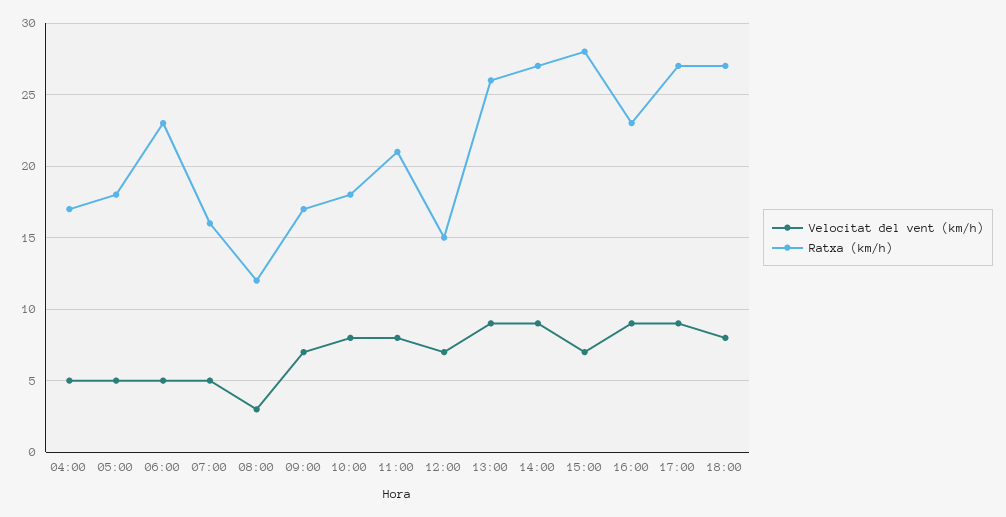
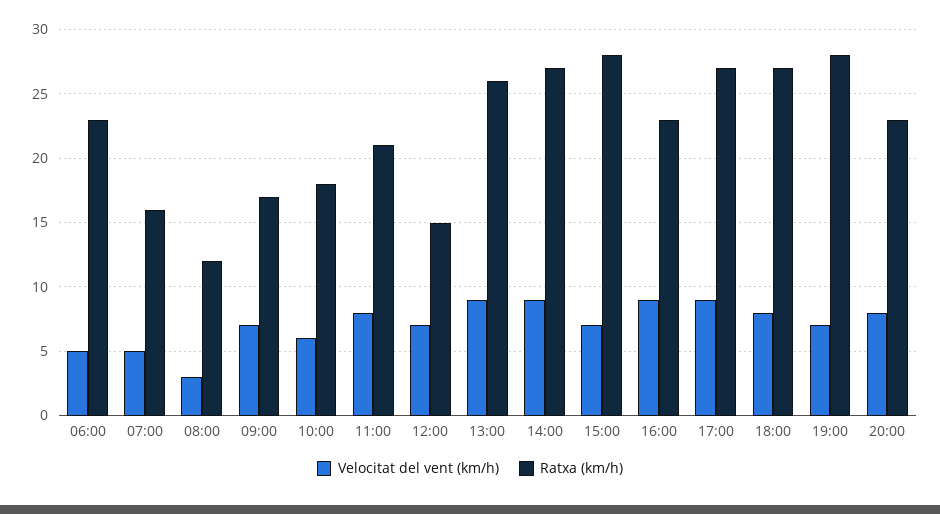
Velocitat del vent (km/h), 04:00: 5 -> none
Ratxa (km/h), 04:00: 17 -> none
Velocitat del vent (km/h), 05:00: 5 -> none
Ratxa (km/h), 05:00: 18 -> none
Velocitat del vent (km/h), 10:00: 8 -> 6
Velocitat del vent (km/h), 19:00: none -> 7
Ratxa (km/h), 19:00: none -> 28
Velocitat del vent (km/h), 20:00: none -> 8
Ratxa (km/h), 20:00: none -> 23

